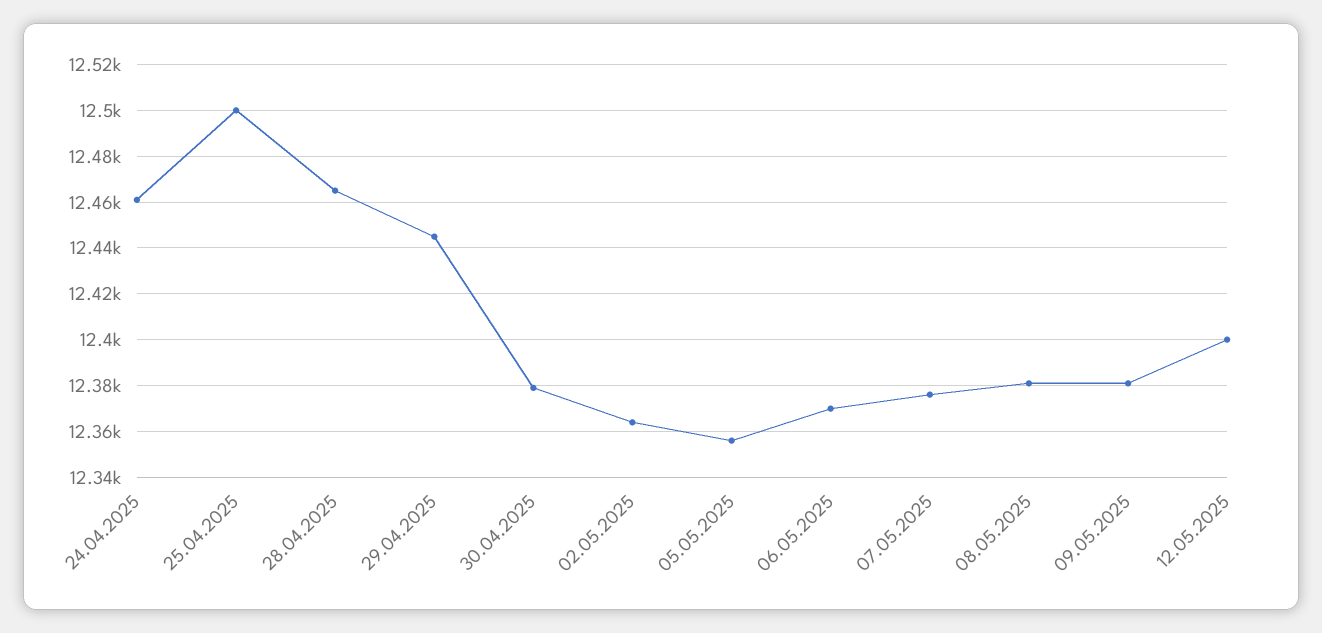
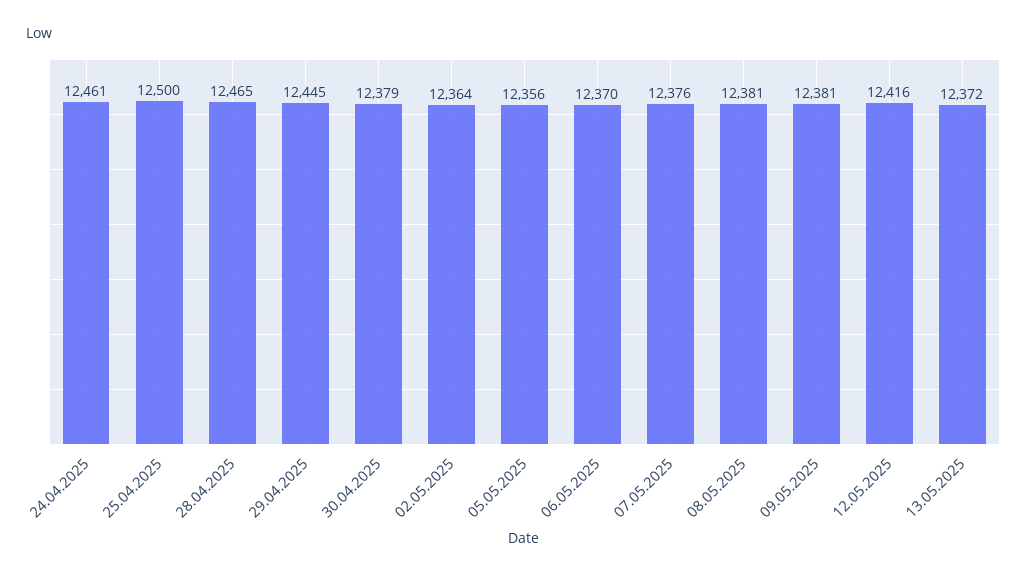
12.05.2025: 12400 -> 12416
13.05.2025: none -> 12372

